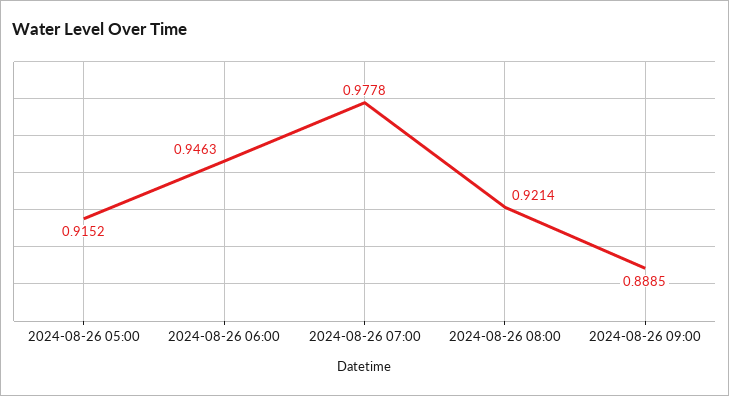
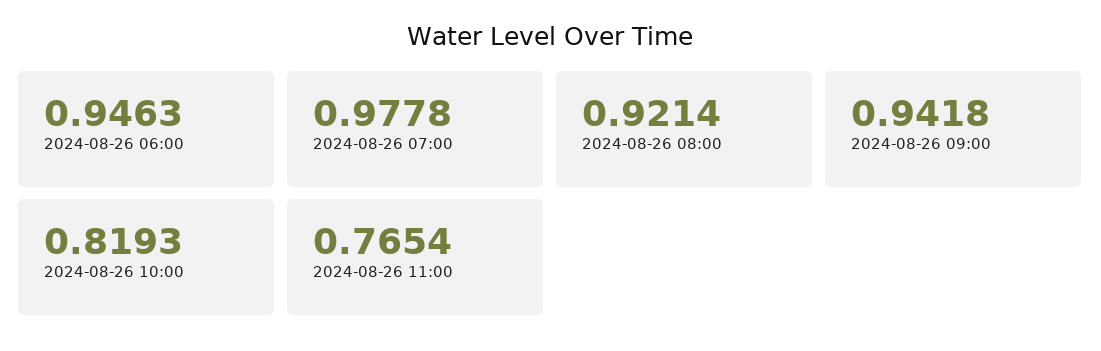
2024-08-26 05:00: 0.9152 -> none
2024-08-26 09:00: 0.8885 -> 0.9418
2024-08-26 10:00: none -> 0.8193
2024-08-26 11:00: none -> 0.7654

